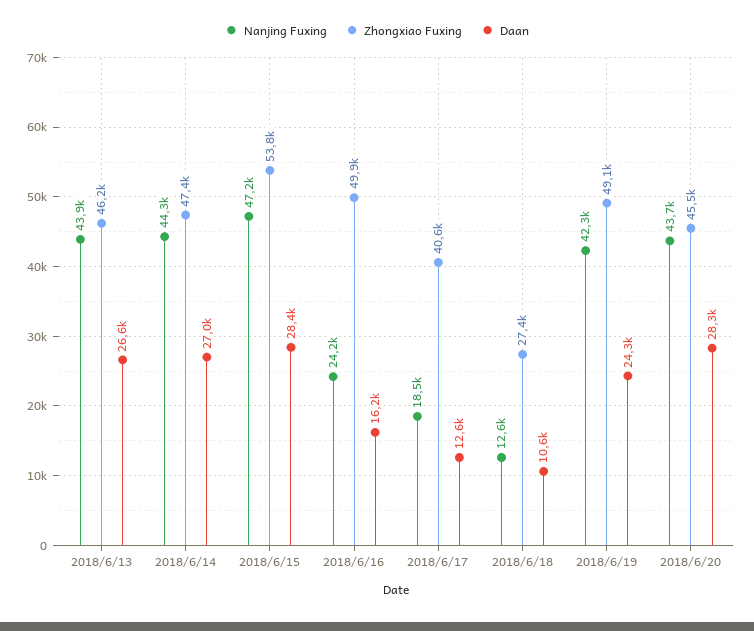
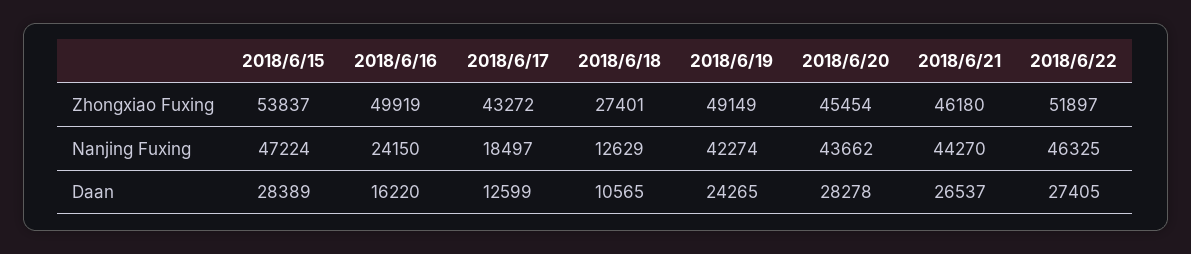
Nanjing Fuxing, 2018/6/13: 43900 -> none
Zhongxiao Fuxing, 2018/6/13: 46200 -> none
Daan, 2018/6/13: 26600 -> none
Nanjing Fuxing, 2018/6/14: 44300 -> none
Zhongxiao Fuxing, 2018/6/14: 47400 -> none
Daan, 2018/6/14: 27000 -> none
Zhongxiao Fuxing, 2018/6/17: 40600 -> 43272
Zhongxiao Fuxing, 2018/6/21: none -> 46180
Zhongxiao Fuxing, 2018/6/22: none -> 51897
Nanjing Fuxing, 2018/6/21: none -> 44270
Nanjing Fuxing, 2018/6/22: none -> 46325
Daan, 2018/6/21: none -> 26537
Daan, 2018/6/22: none -> 27405

